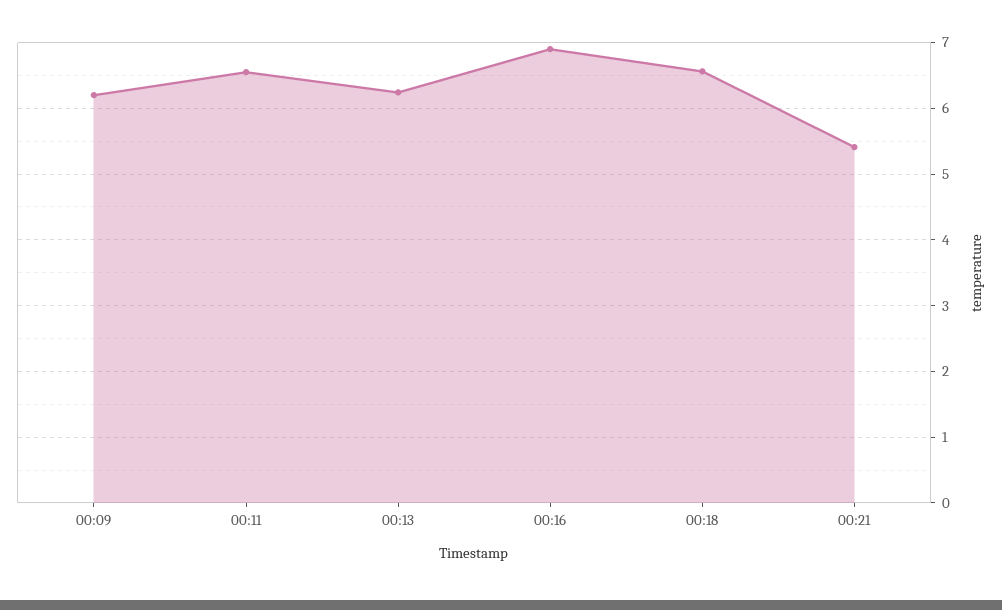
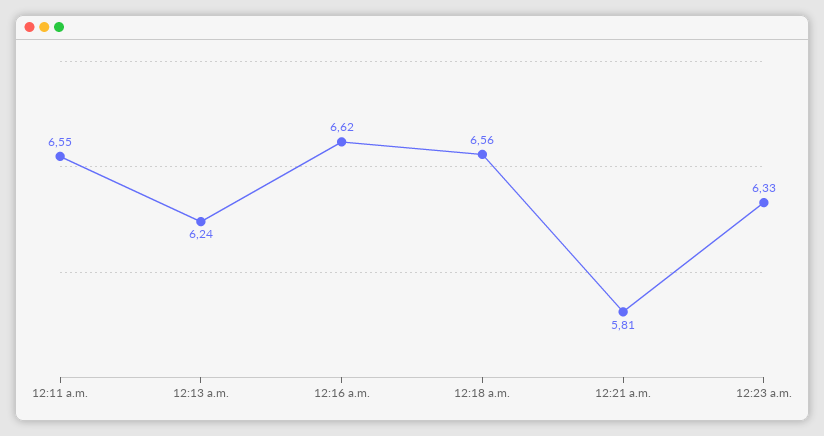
00:09: 6.2 -> none
00:16: 6.9 -> 6.62
00:21: 5.4 -> 5.81
12:23 a.m.: none -> 6.33

